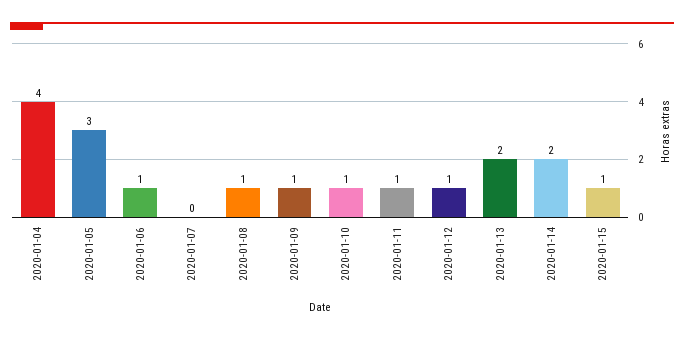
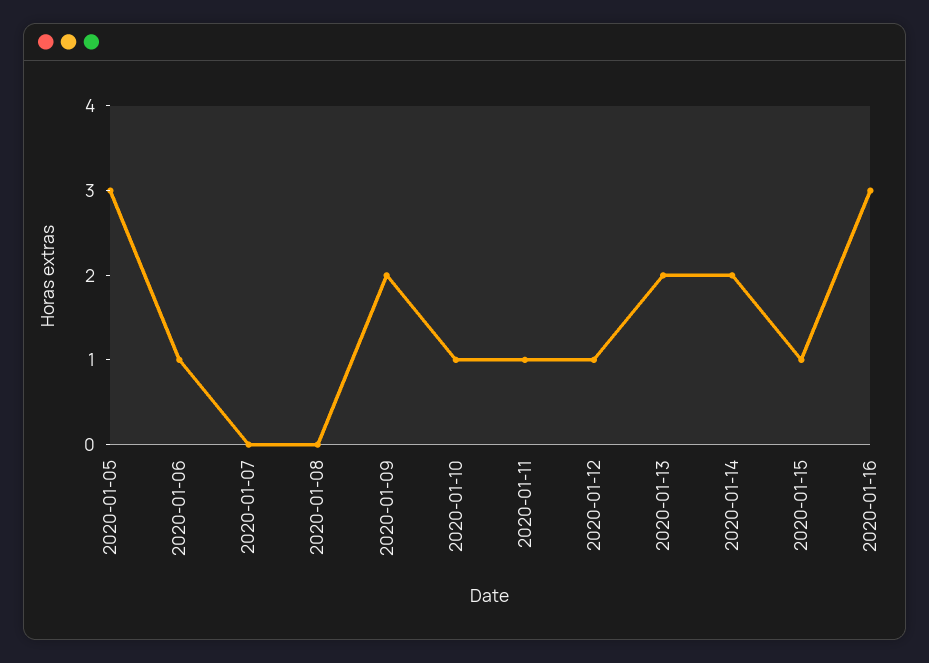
2020-01-04: 4 -> none
2020-01-08: 1 -> 0
2020-01-09: 1 -> 2
2020-01-16: none -> 3

